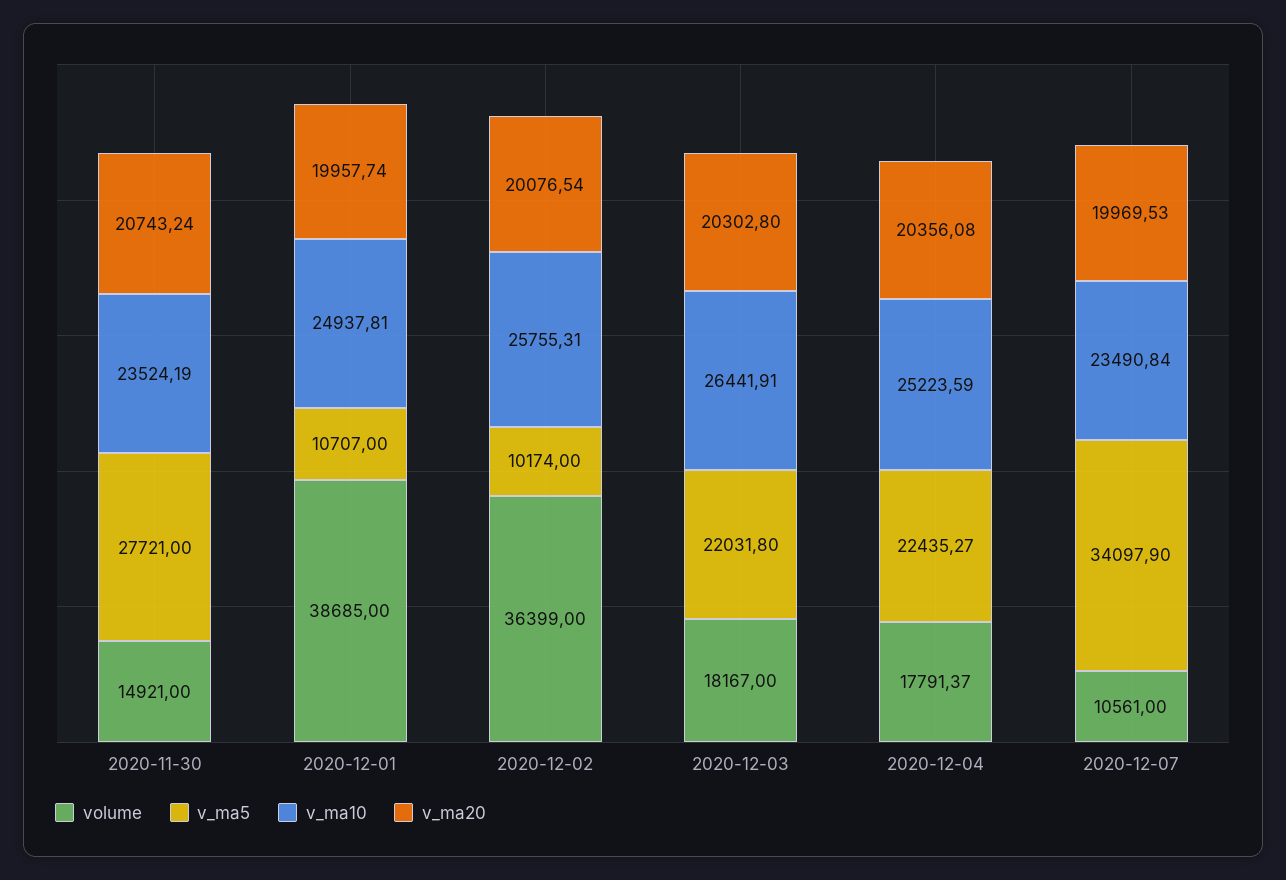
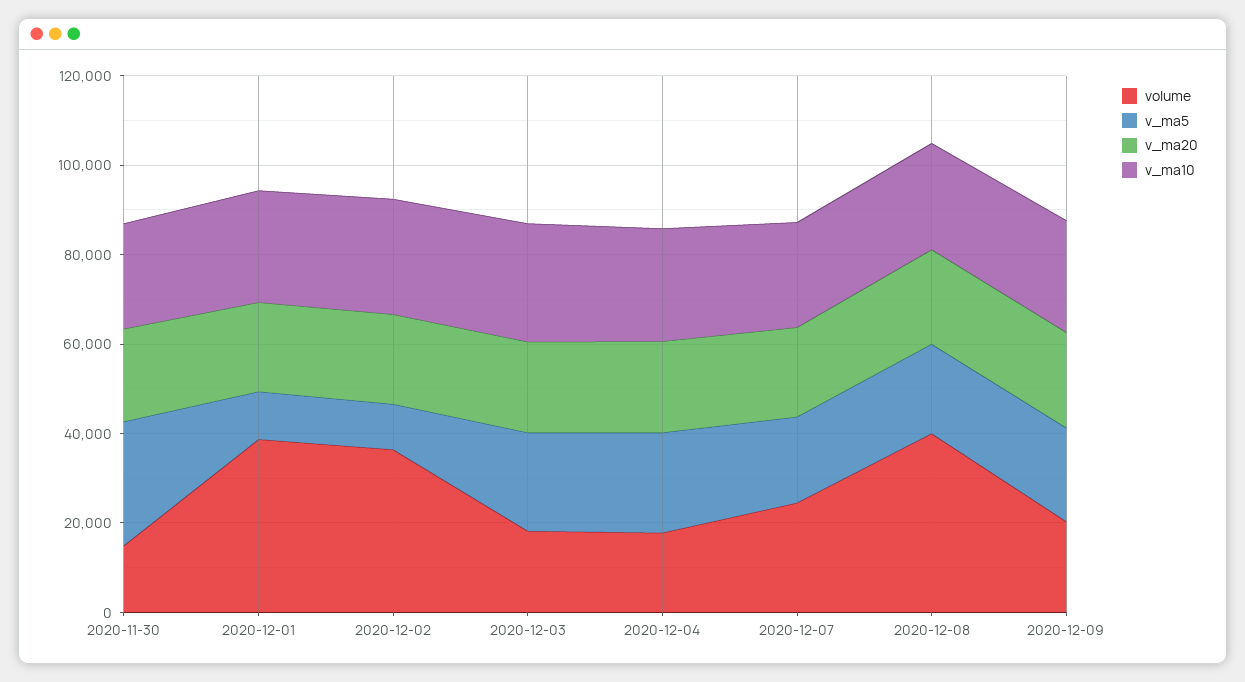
volume, 2020-12-07: 10561 -> 25000
v_ma5, 2020-12-07: 34097.9 -> 20000
volume, 2020-12-08: none -> 40000
v_ma5, 2020-12-08: none -> 20000
v_ma20, 2020-12-08: none -> 20000
v_ma10, 2020-12-08: none -> 25000
volume, 2020-12-09: none -> 20000
v_ma5, 2020-12-09: none -> 20000
v_ma20, 2020-12-09: none -> 20000
v_ma10, 2020-12-09: none -> 25000

